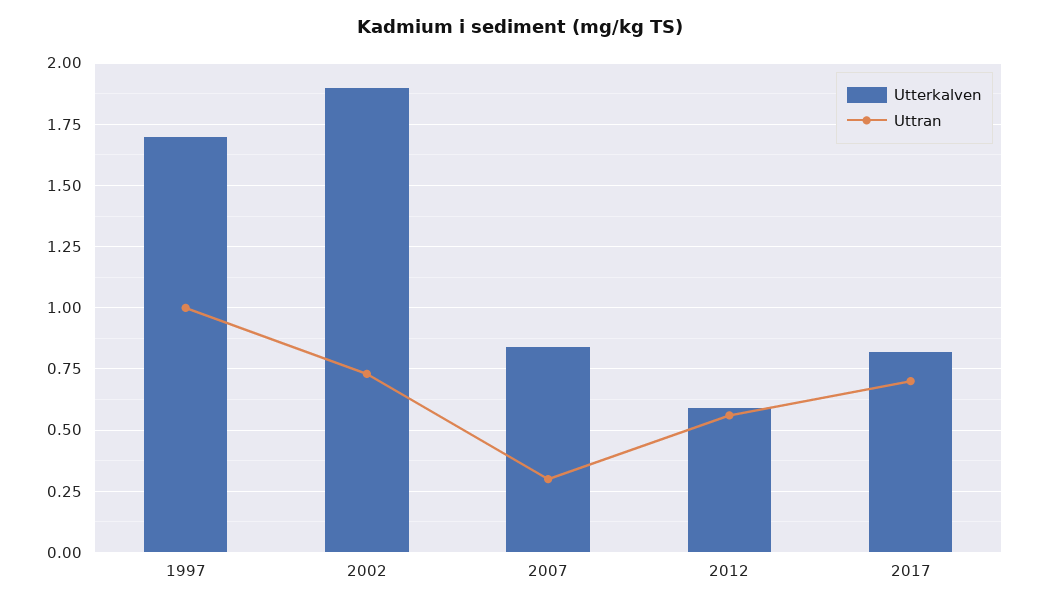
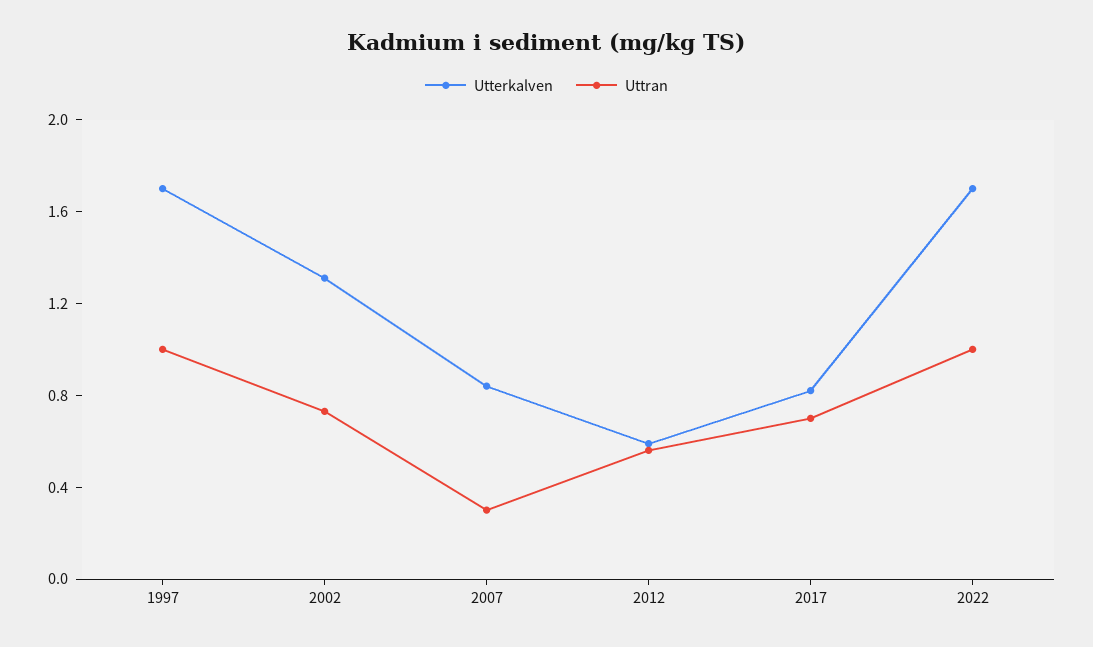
Utterkalven, 2002: 1.9 -> 1.3
Utterkalven, 2022: none -> 1.7
Uttran, 2022: none -> 1

